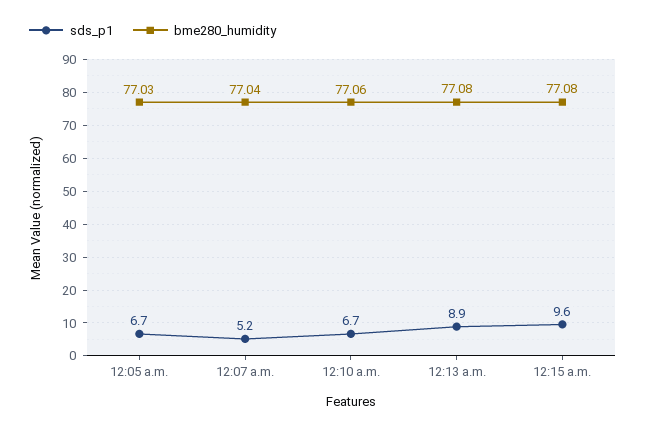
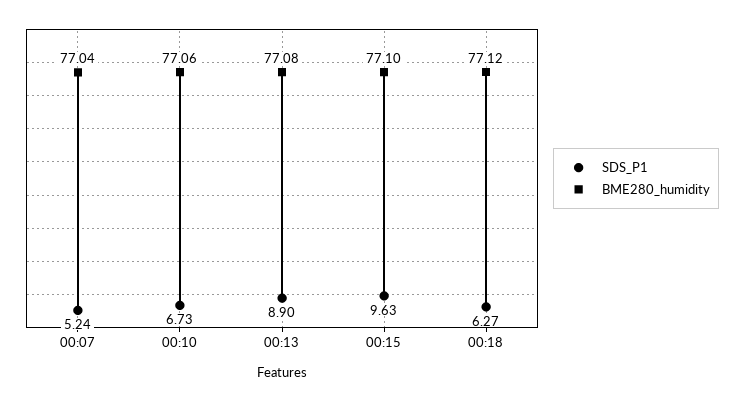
sds_p1, 12:05 a.m.: 6.7 -> none
bme280_humidity, 12:05 a.m.: 77.03 -> none
bme280_humidity, 12:15 a.m.: 77.08 -> 77.1
sds_p1, 00:18: none -> 6.27
bme280_humidity, 00:18: none -> 77.12

